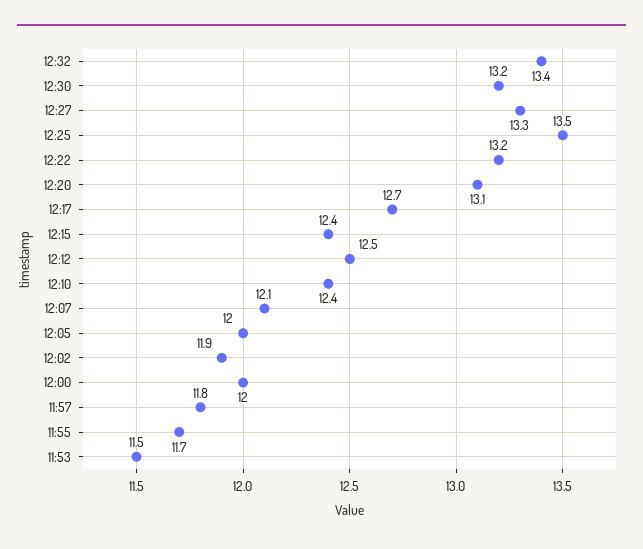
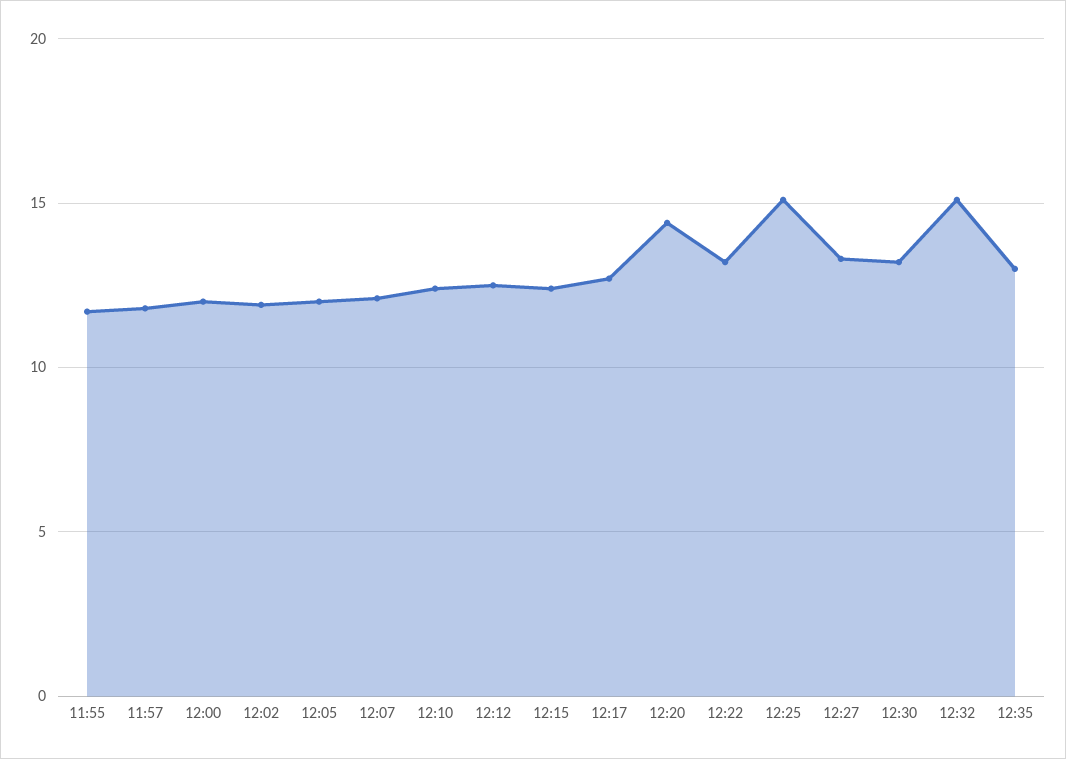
12:32: 13.4 -> 15
12:25: 13.5 -> 15
12:20: 13.1 -> 14.5
11:53: 11.5 -> none
12:35: none -> 13

